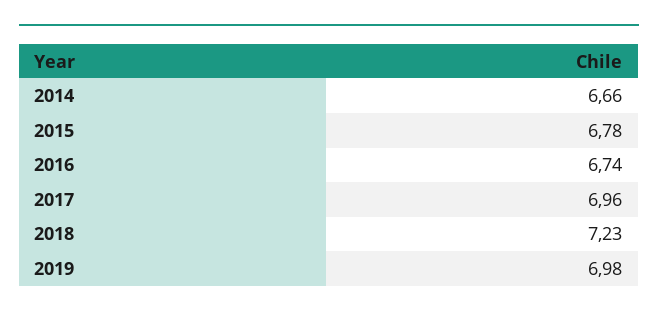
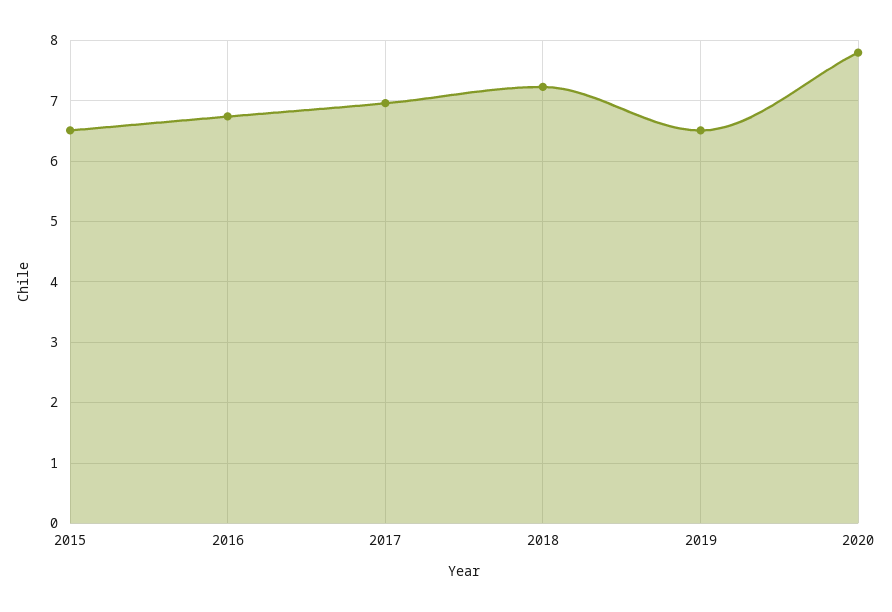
2014: 6.66 -> none
2015: 6.78 -> 6.5
2019: 6.98 -> 6.5
2020: none -> 7.8

